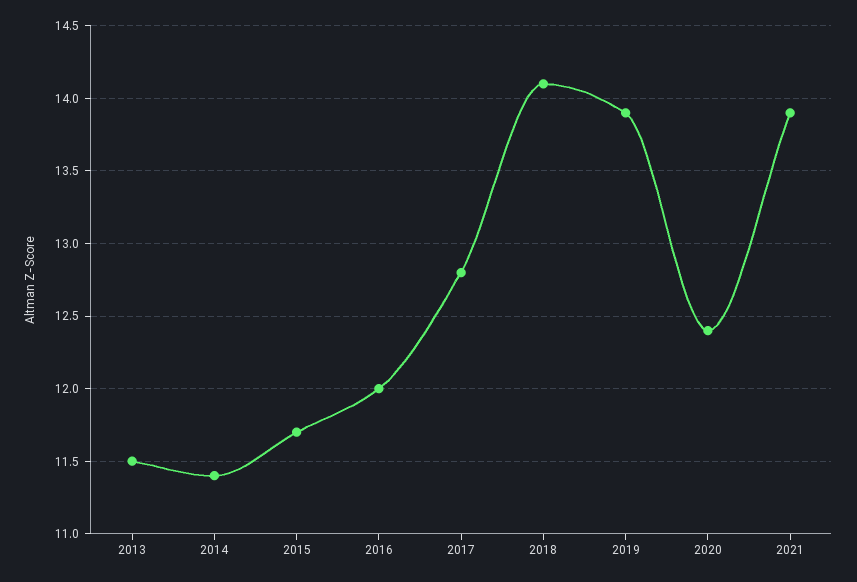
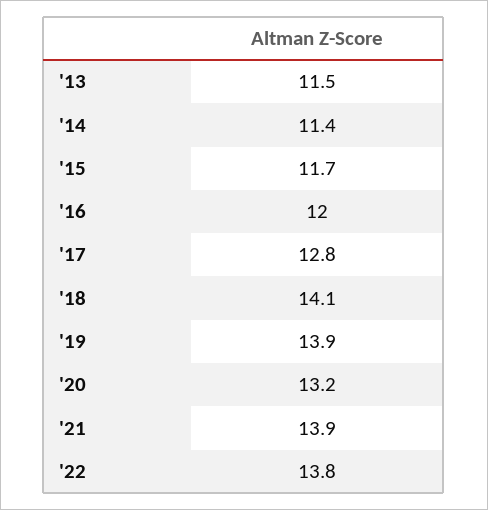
2020: 12.4 -> 13.2
'22: none -> 13.8

